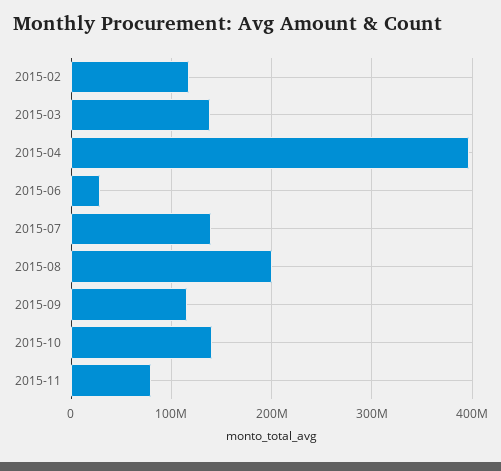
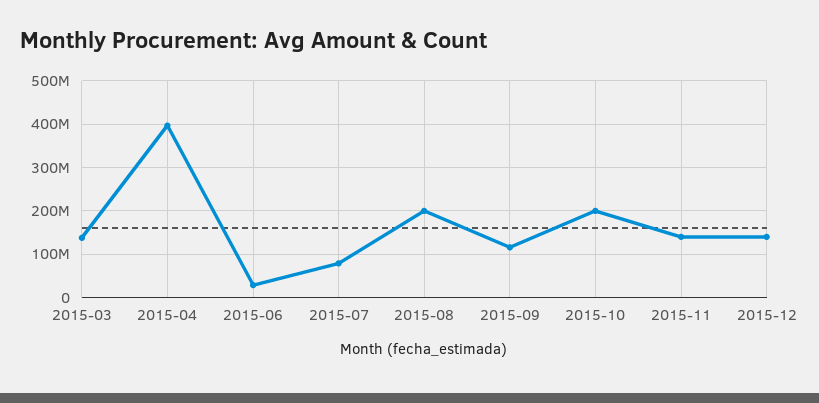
2015-02: 120000000 -> none
2015-07: 140000000 -> 80000000
2015-10: 140000000 -> 200000000
2015-11: 80000000 -> 140000000
2015-12: none -> 140000000

